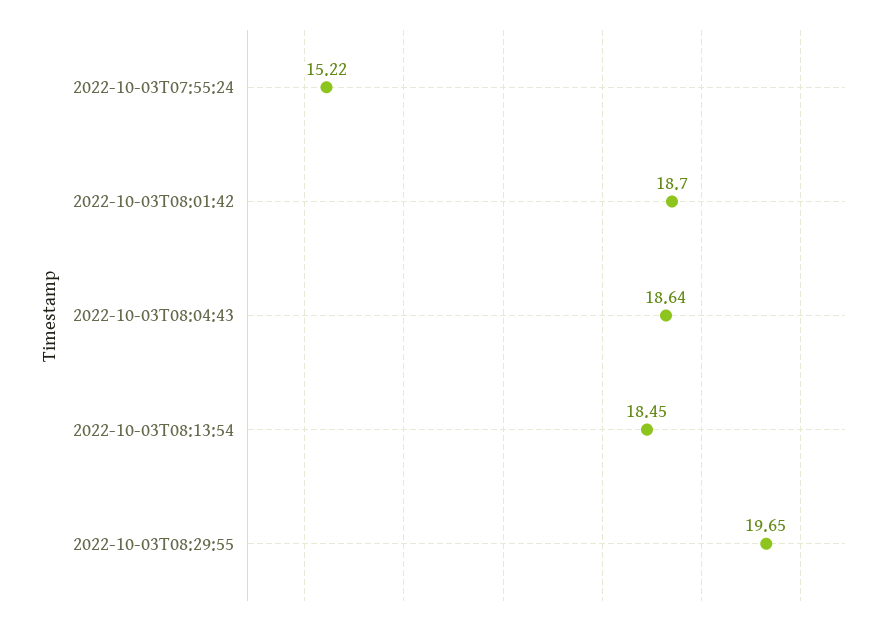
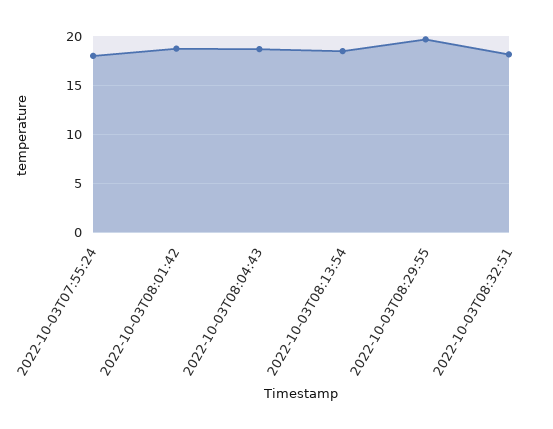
2022-10-03T07:55:24: 15.22 -> 18
2022-10-03T08:32:51: none -> 18

